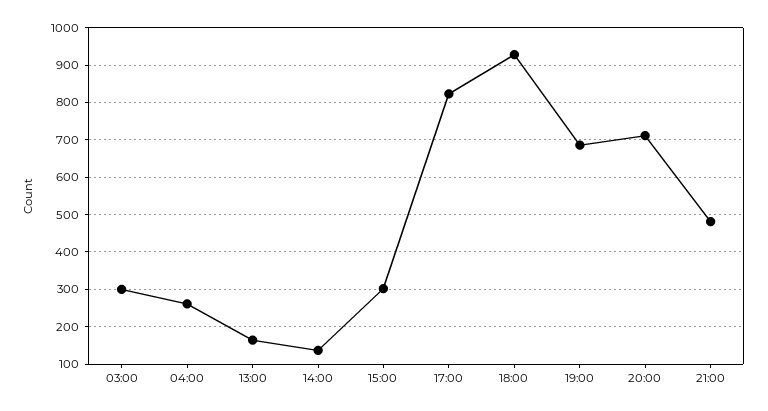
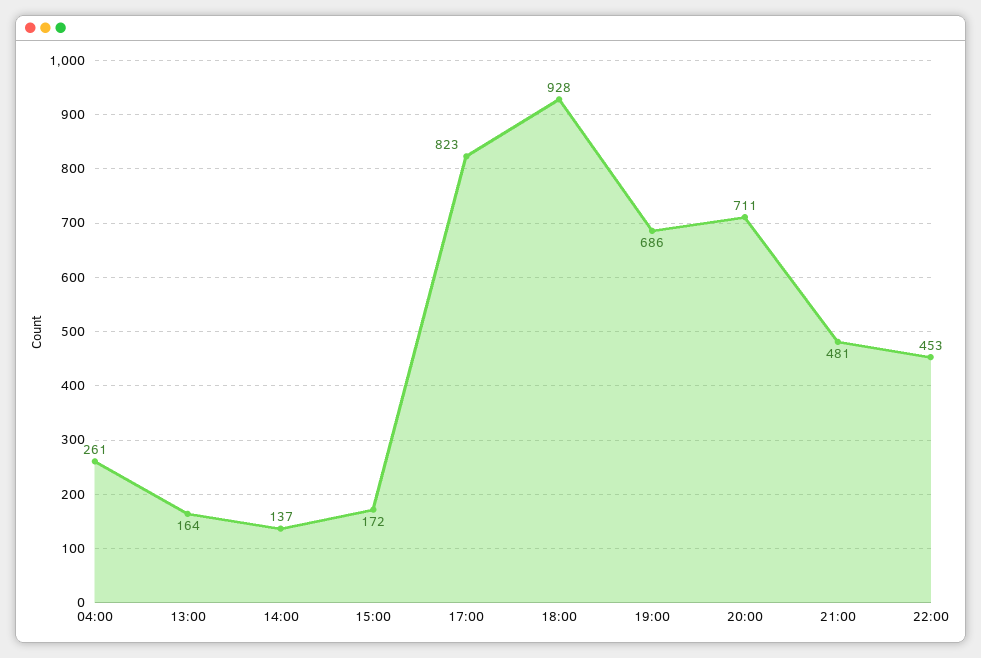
03:00: 300 -> none
15:00: 300 -> 172
22:00: none -> 453

